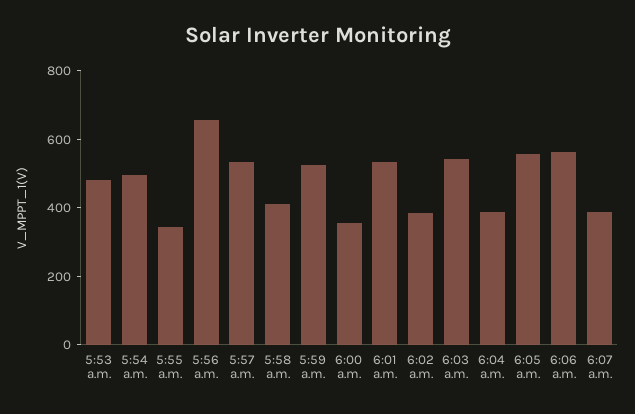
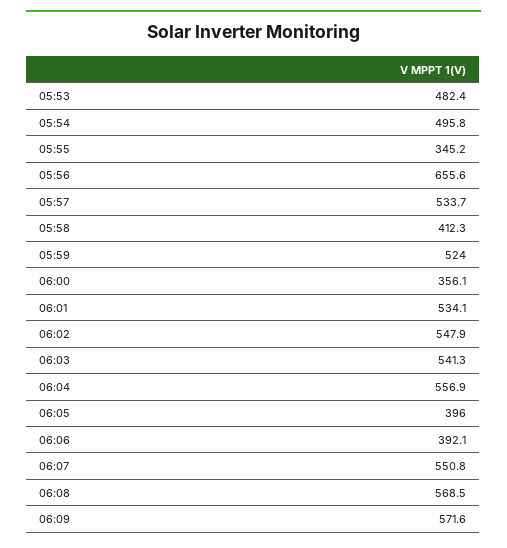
6:02 a.m.: 400 -> 547.9
6:04 a.m.: 400 -> 556.9
6:05 a.m.: 550 -> 396
6:06 a.m.: 550 -> 392.1
6:07 a.m.: 400 -> 550.8
06:08: none -> 568.5
06:09: none -> 571.6

